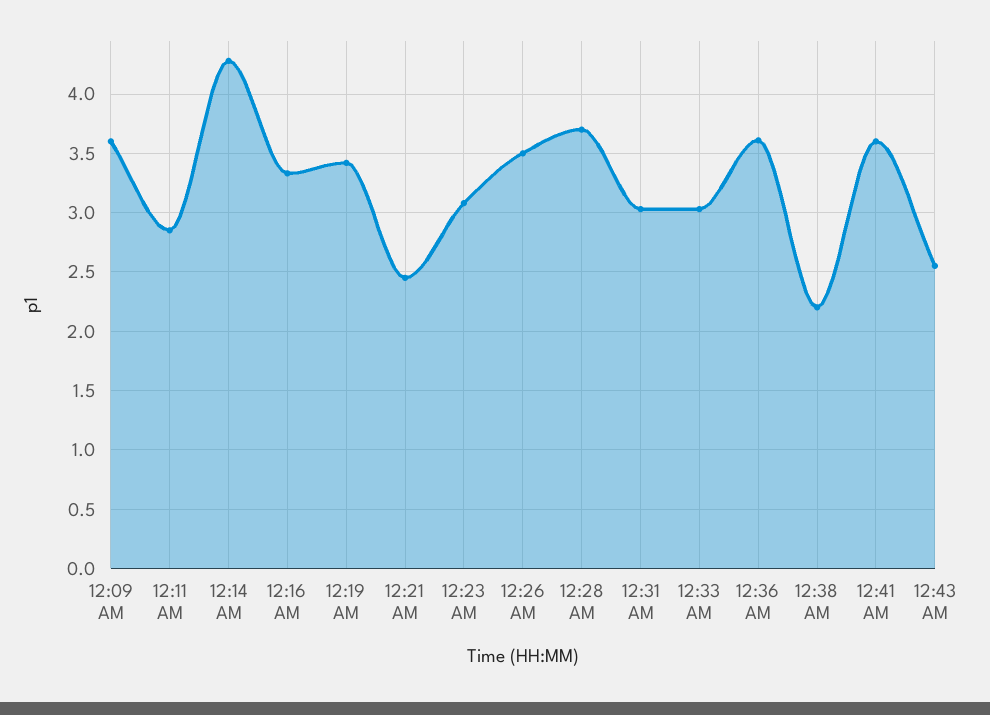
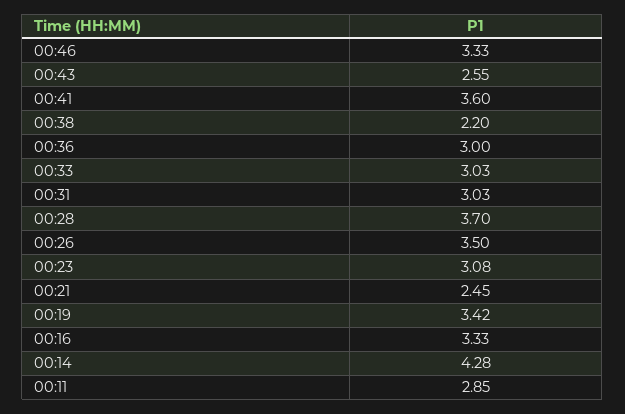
12:09 AM: 3.6 -> none
12:36 AM: 3.6 -> 3
00:46: none -> 3.33

